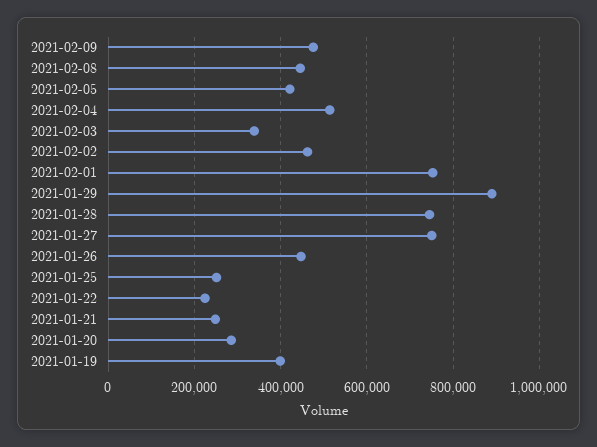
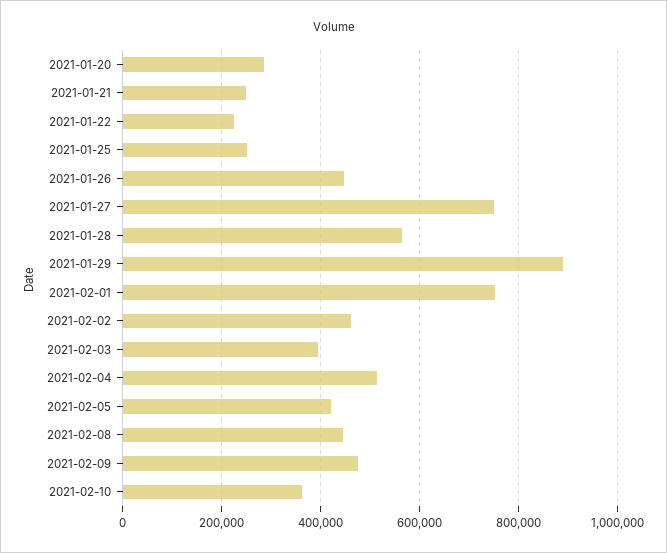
2021-02-03: 340000 -> 400000
2021-01-28: 740000 -> 560000
2021-01-19: 400000 -> none
2021-02-10: none -> 360000

